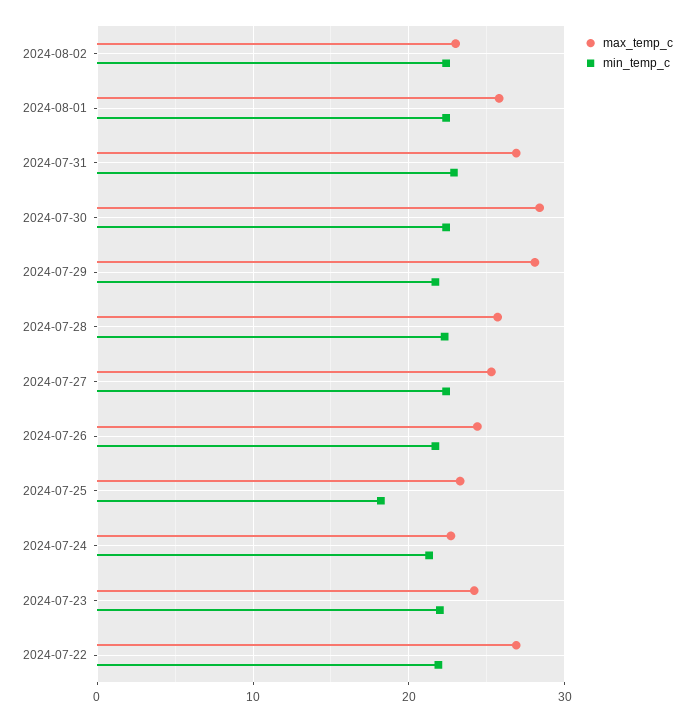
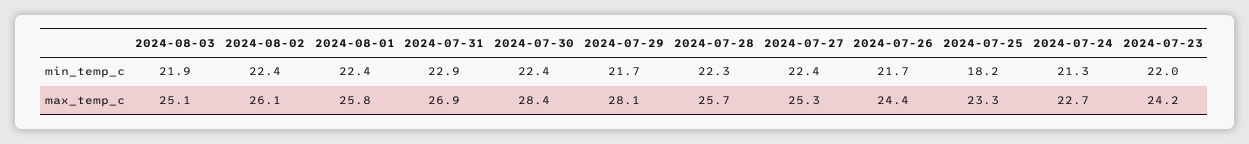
max_temp_c, 2024-08-02: 23 -> 26.1
max_temp_c, 2024-07-22: 27 -> none
min_temp_c, 2024-07-22: 22 -> none
min_temp_c, 2024-08-03: none -> 21.9
max_temp_c, 2024-08-03: none -> 25.1

